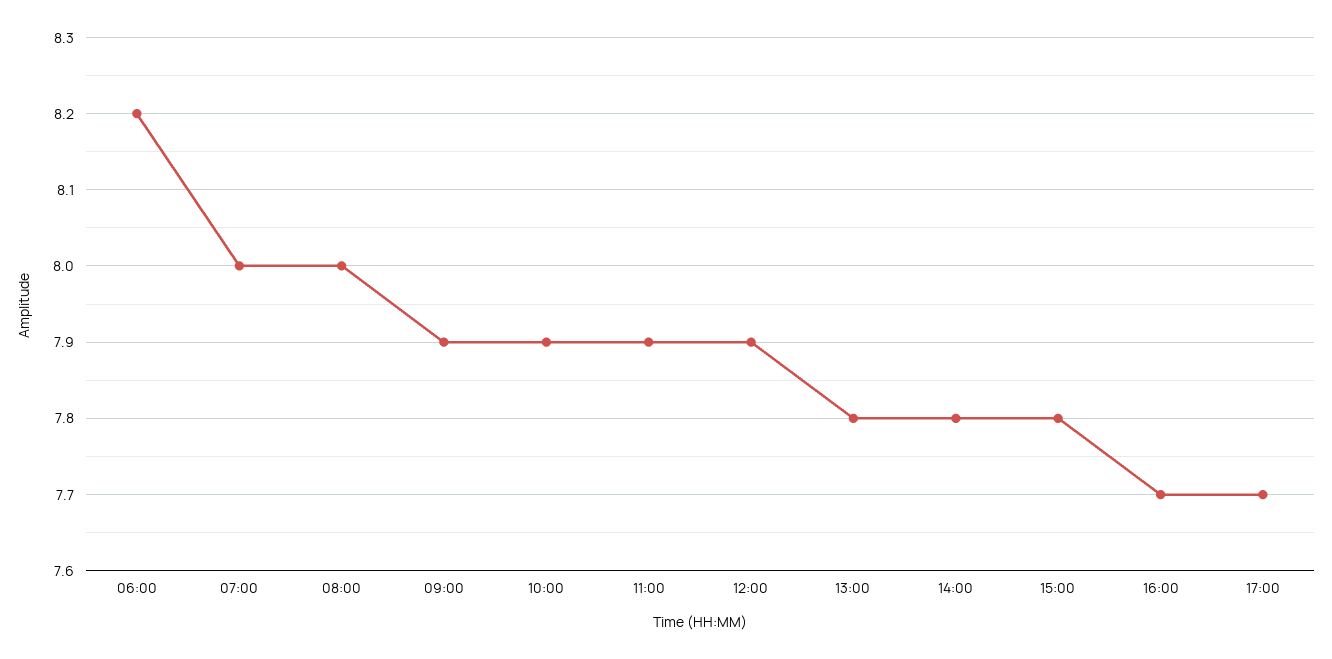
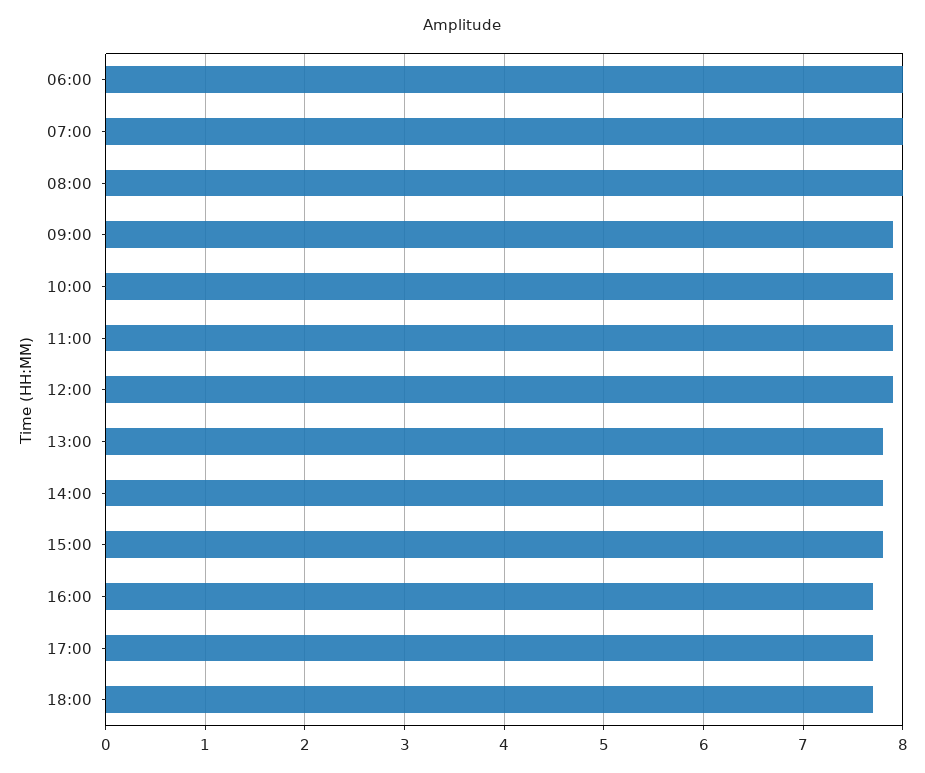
06:00: 8.2 -> 8
18:00: none -> 7.7

